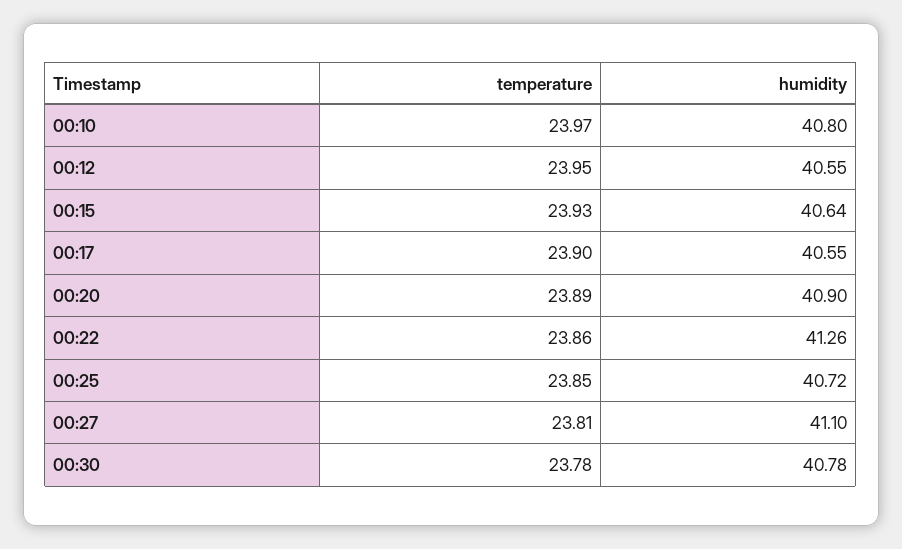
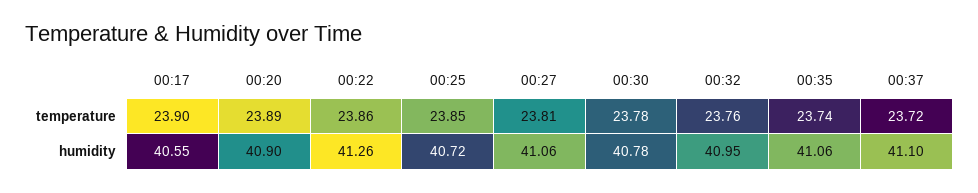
temperature, 00:10: 23.97 -> none
humidity, 00:10: 40.8 -> none
temperature, 00:12: 23.95 -> none
humidity, 00:12: 40.55 -> none
temperature, 00:15: 23.93 -> none
humidity, 00:15: 40.64 -> none
humidity, 00:27: 41.1 -> 41.06
temperature, 00:32: none -> 23.76
temperature, 00:35: none -> 23.74
temperature, 00:37: none -> 23.72
humidity, 00:32: none -> 40.95
humidity, 00:35: none -> 41.06
humidity, 00:37: none -> 41.1

